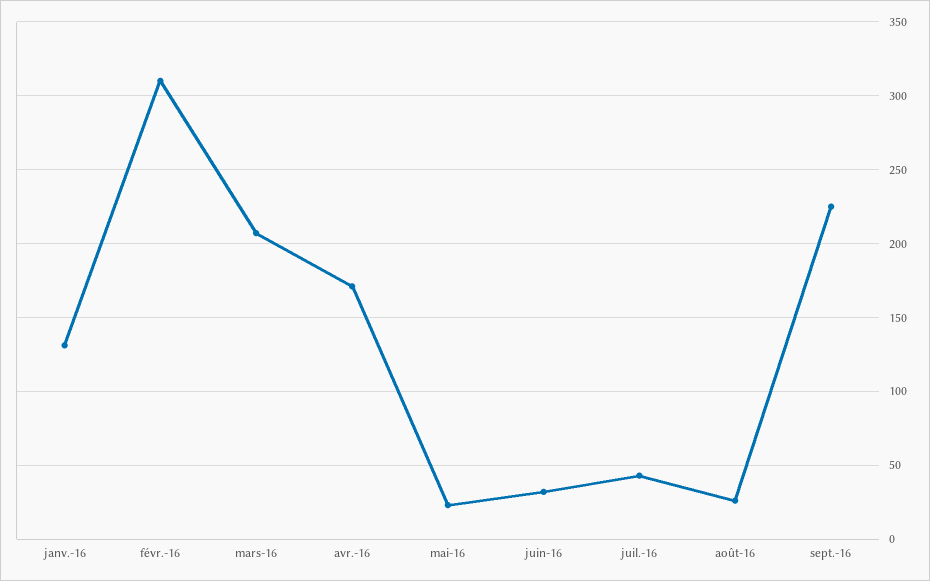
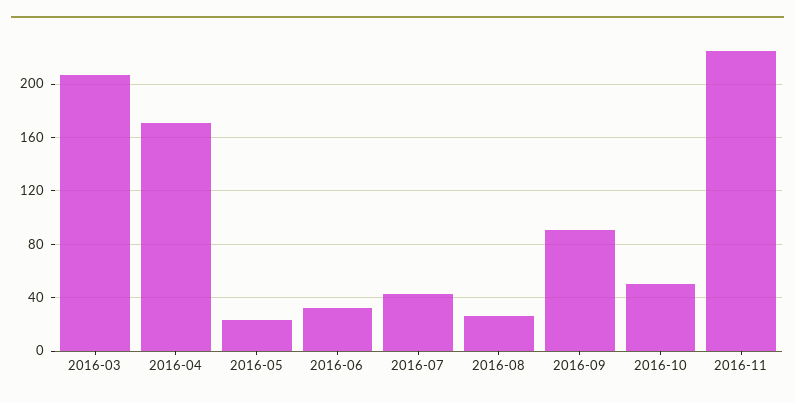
janv.-16: 130 -> none
févr.-16: 310 -> none
sept.-16: 225 -> 90
2016-10: none -> 50
2016-11: none -> 225

